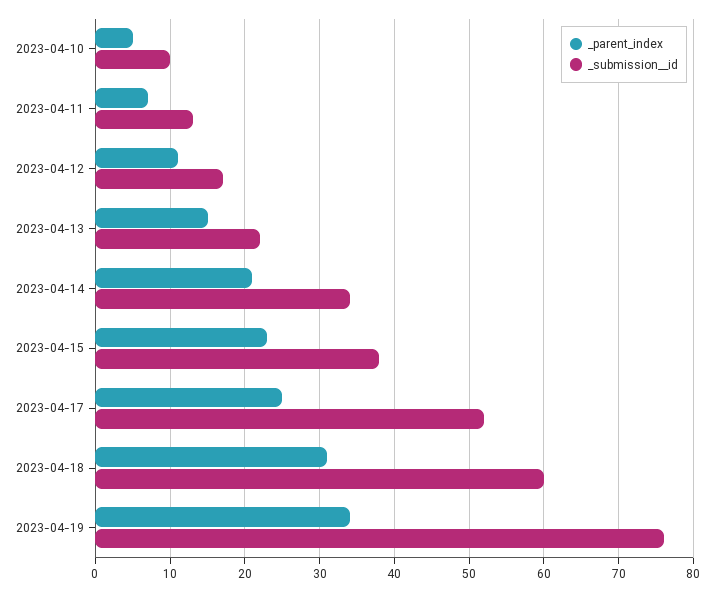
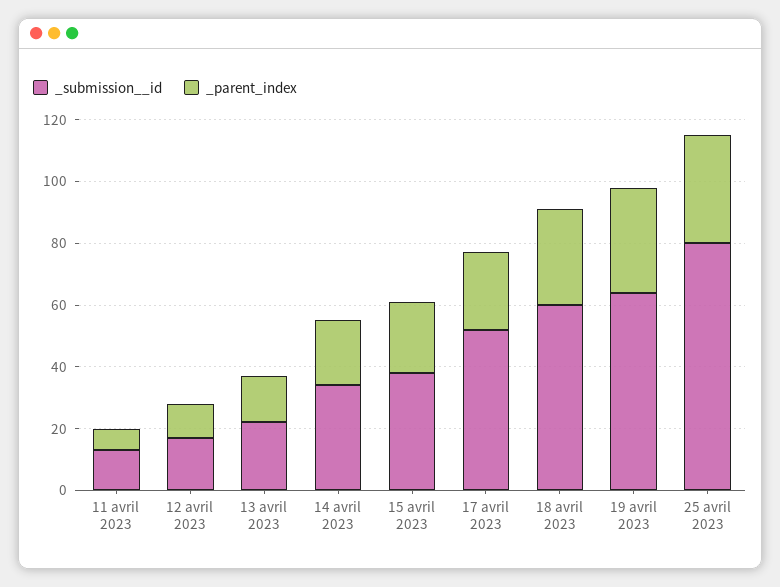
_parent_index, 2023-04-10: 5 -> none
_submission__id, 2023-04-10: 10 -> none
_submission__id, 2023-04-19: 76 -> 65
_submission__id, 25 avril 2023: none -> 80
_parent_index, 25 avril 2023: none -> 35

